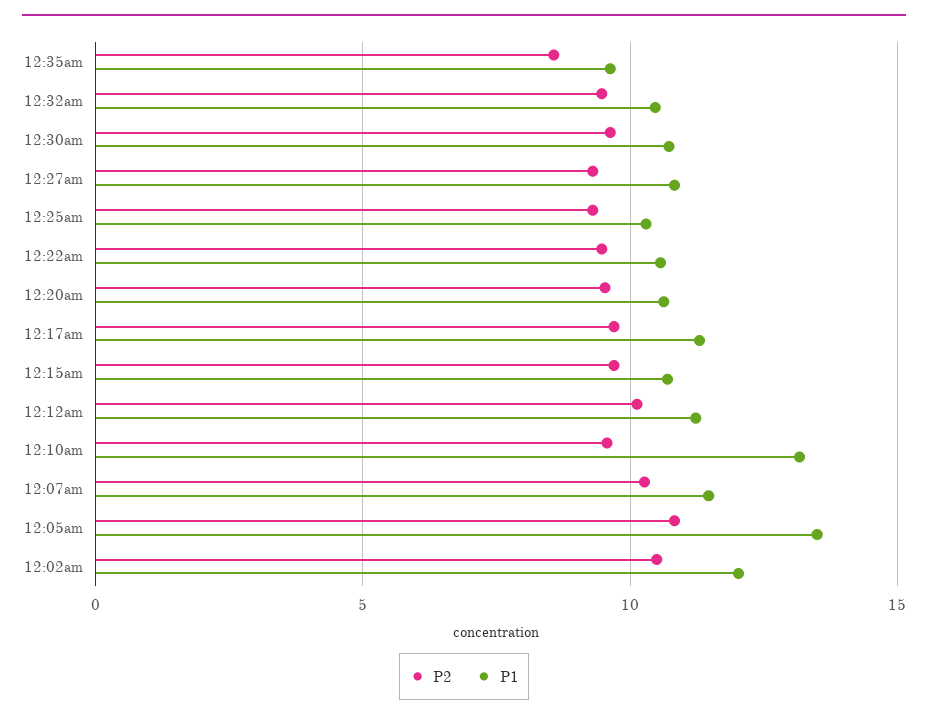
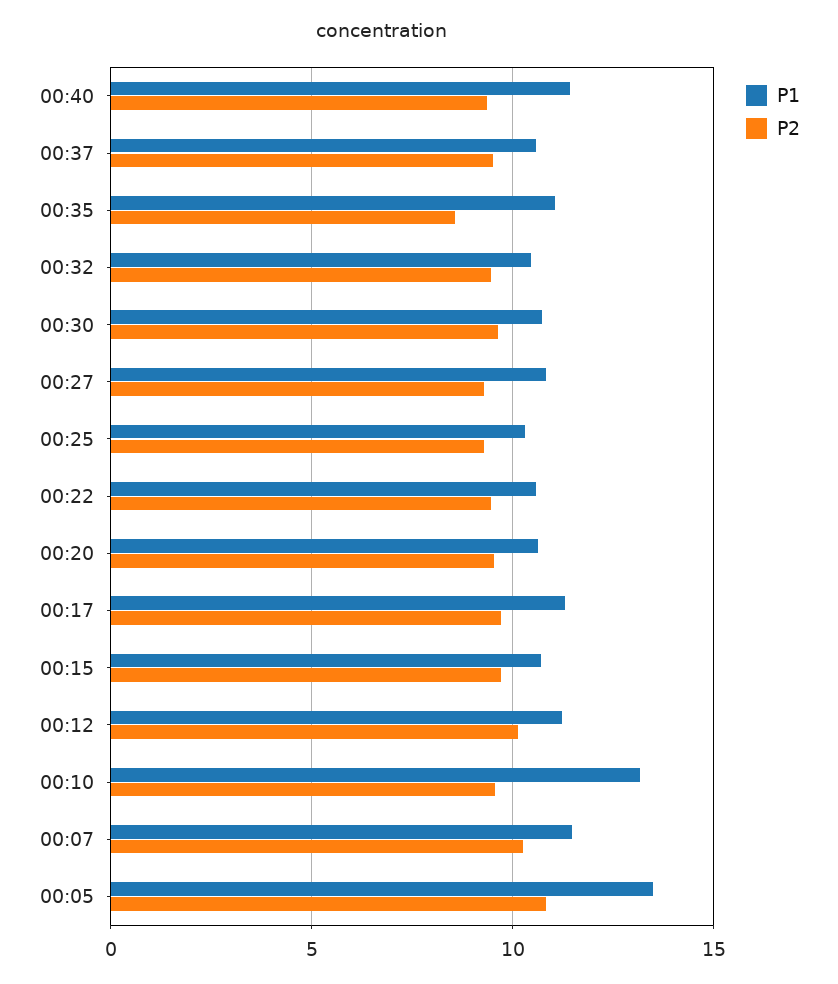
P1, 12:35am: 9.5 -> 11
P2, 12:02am: 10.5 -> none
P1, 12:02am: 12 -> none
P1, 00:40: none -> 11.5
P2, 00:40: none -> 9.5
P1, 00:37: none -> 10.5
P2, 00:37: none -> 9.5

